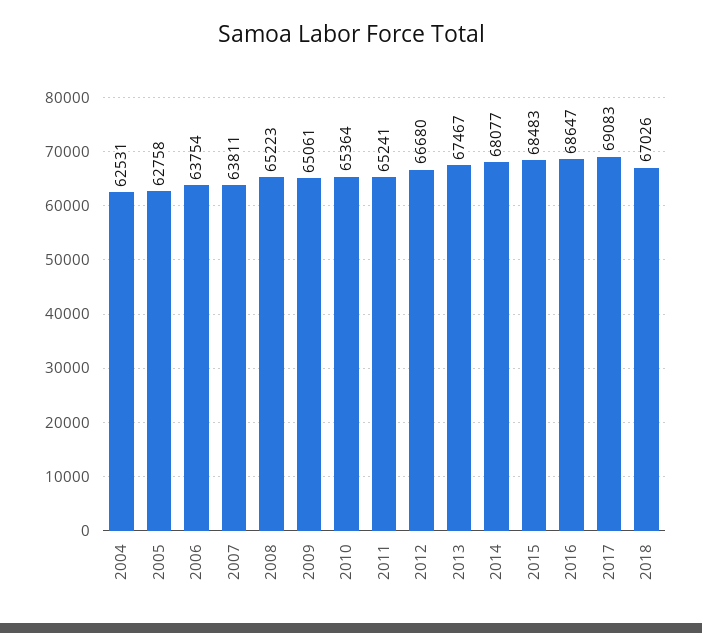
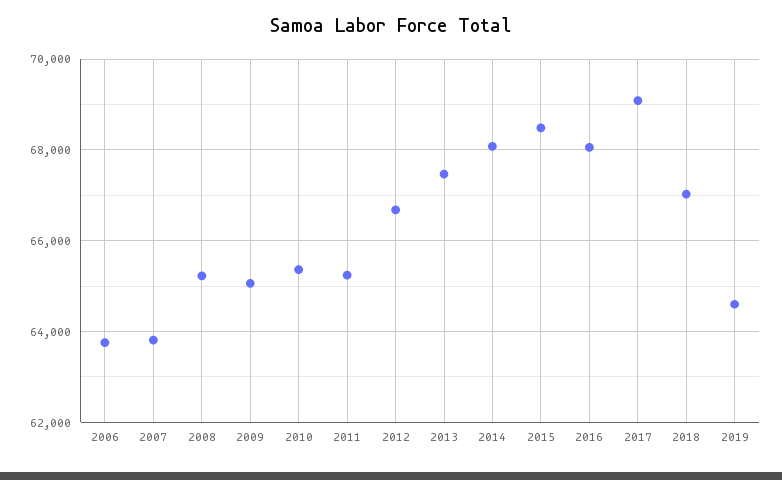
2004: 62531 -> none
2005: 62758 -> none
2016: 68647 -> 68000
2019: none -> 64600

